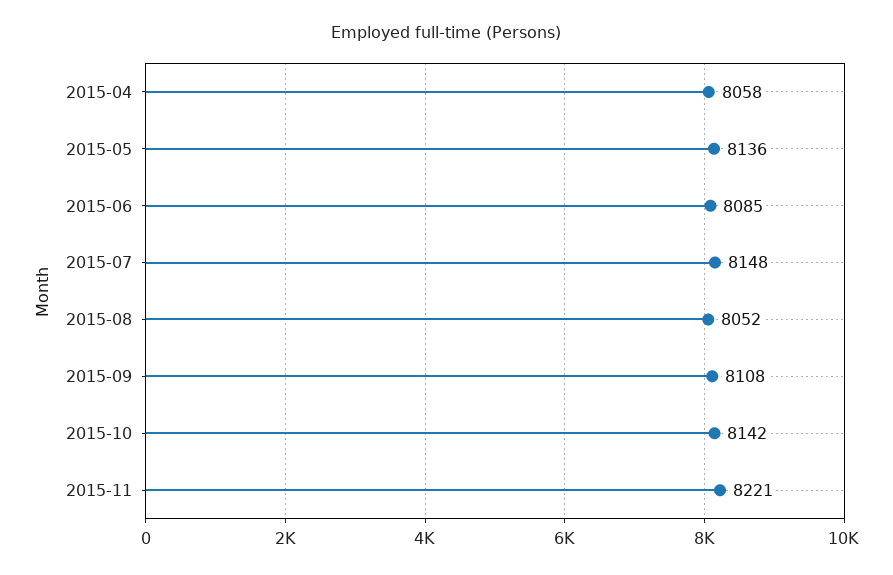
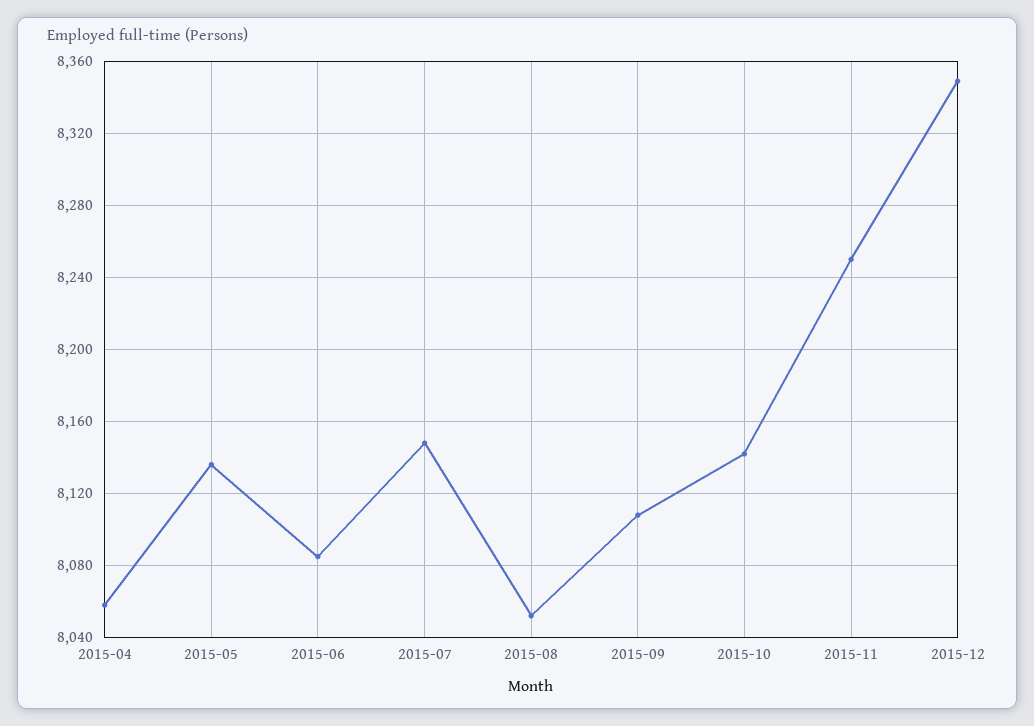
2015-11: 8221 -> 8250
2015-12: none -> 8350

